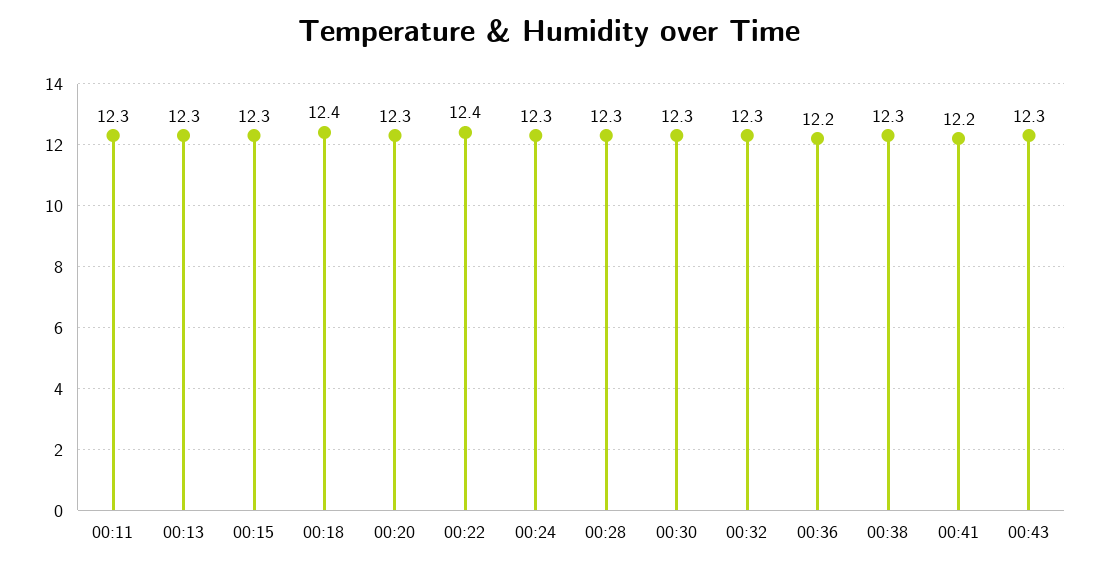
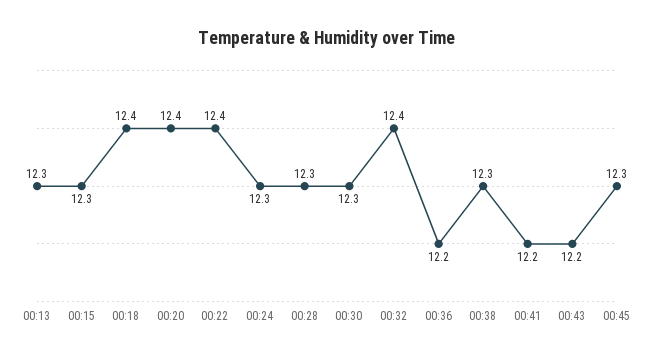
00:11: 12.3 -> none
00:20: 12.3 -> 12.4
00:32: 12.3 -> 12.4
00:43: 12.3 -> 12.2
00:45: none -> 12.3

